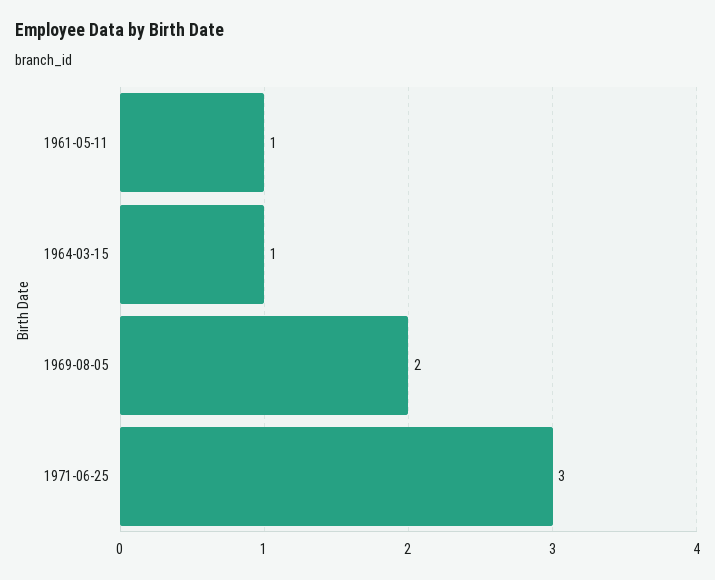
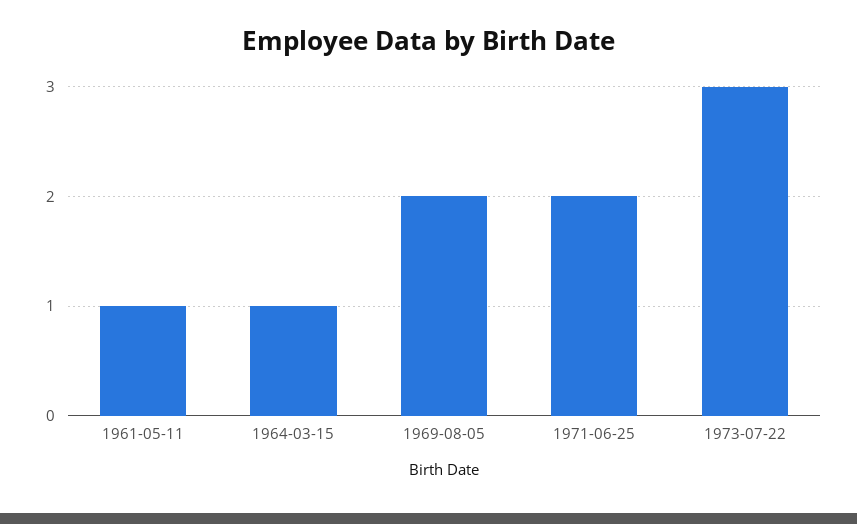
1971-06-25: 3 -> 2
1973-07-22: none -> 3

